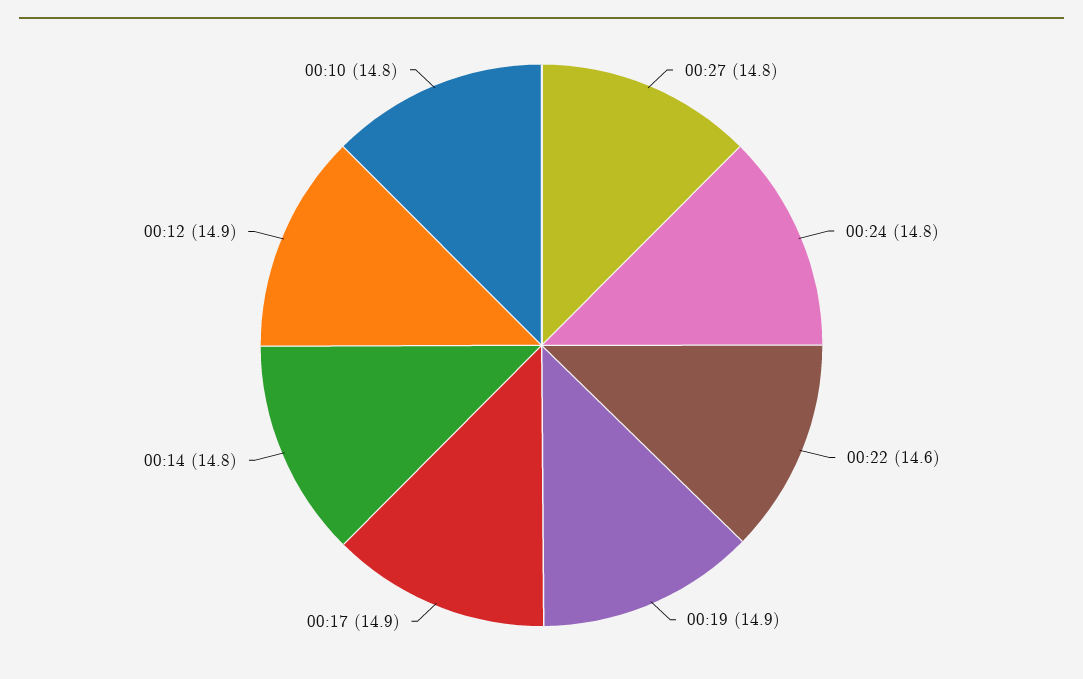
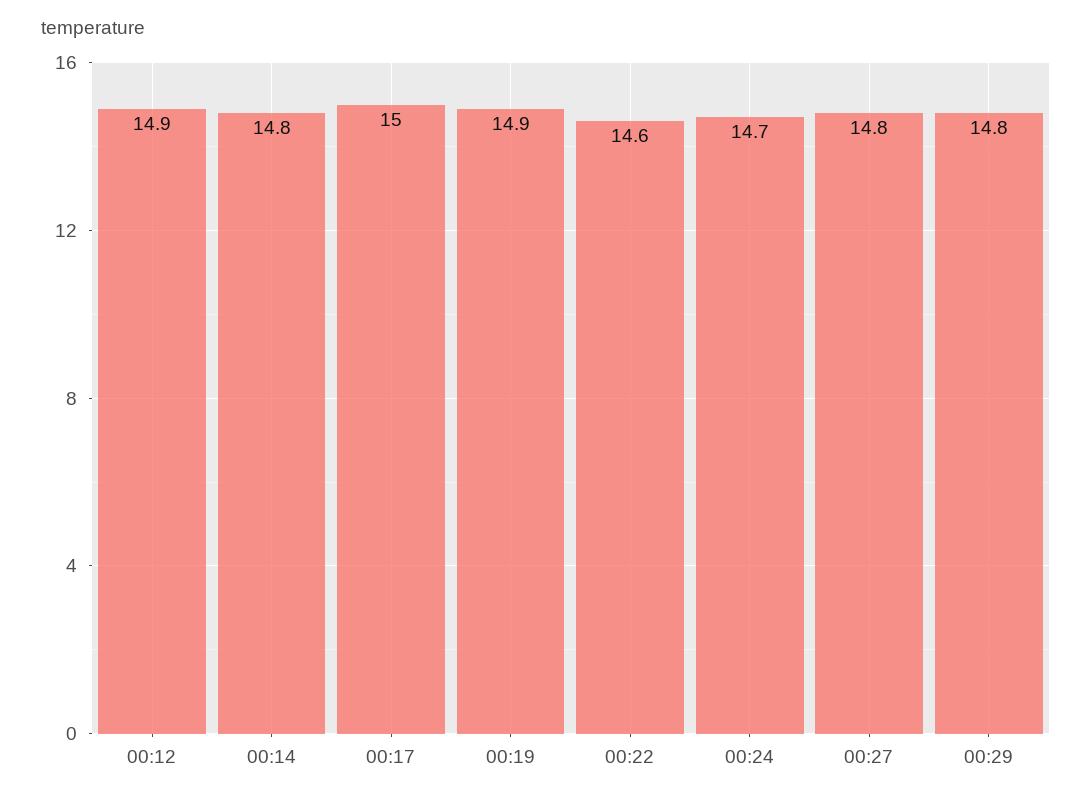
00:24: 14.8 -> 14.7
00:17: 14.9 -> 15
00:10: 14.8 -> none
00:29: none -> 14.8

